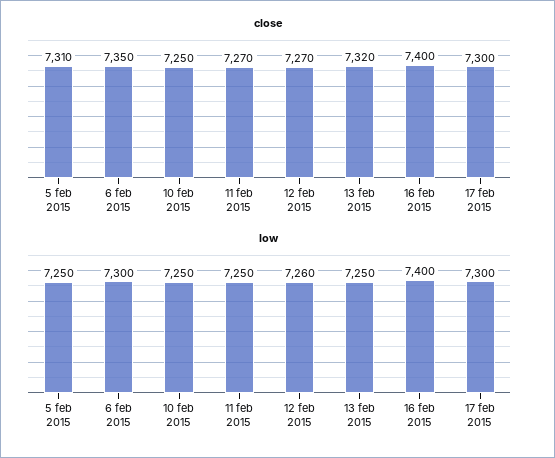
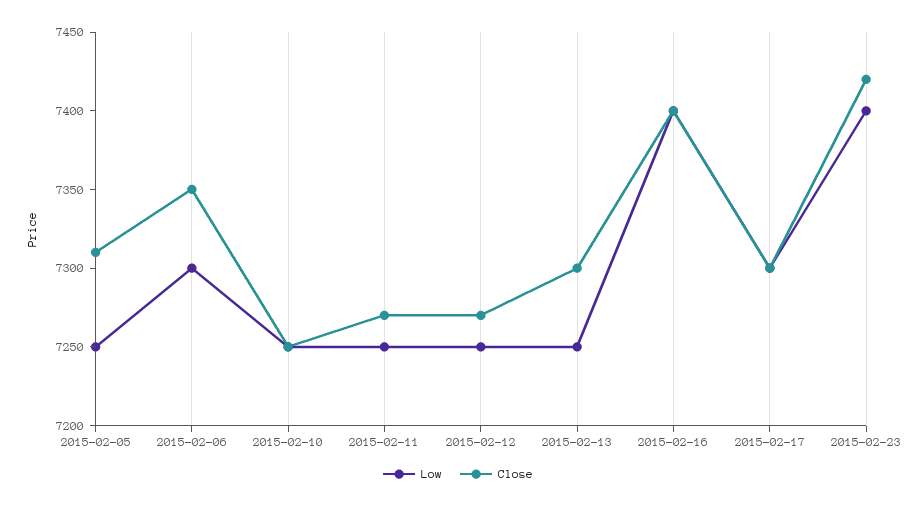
close, 13 feb 2015: 7320 -> 7300
low, 12 feb 2015: 7260 -> 7250
low, 2015-02-23: none -> 7400
close, 2015-02-23: none -> 7420

